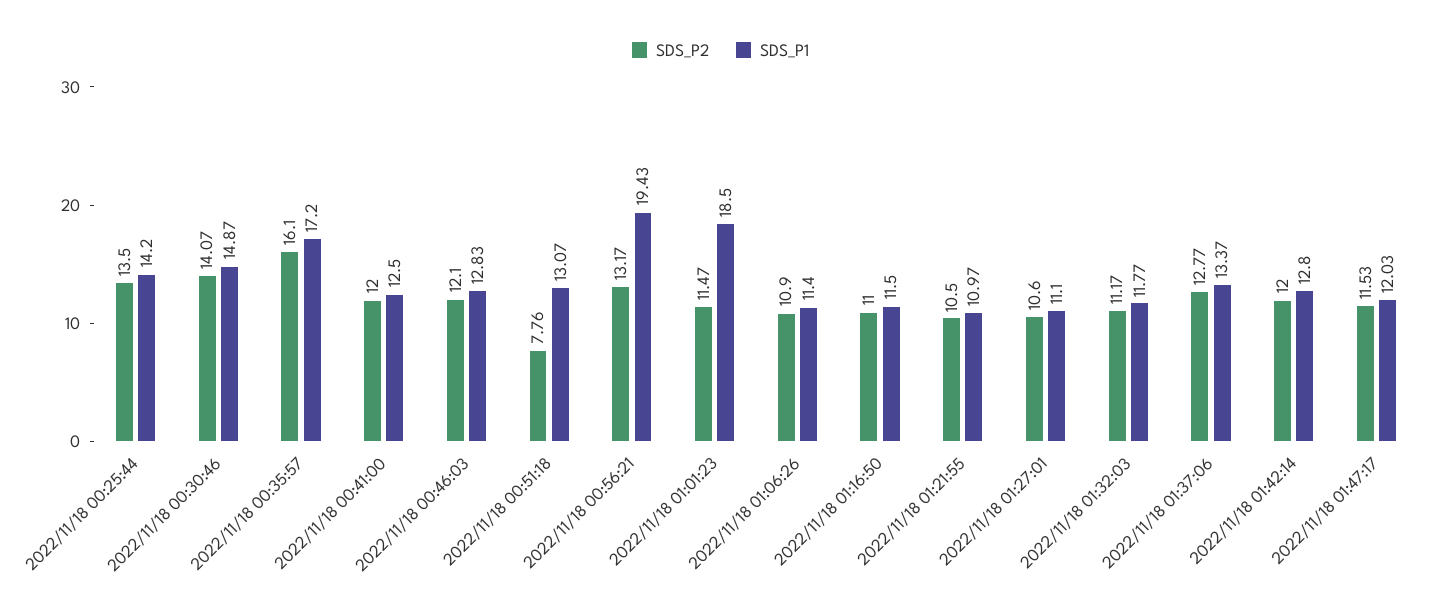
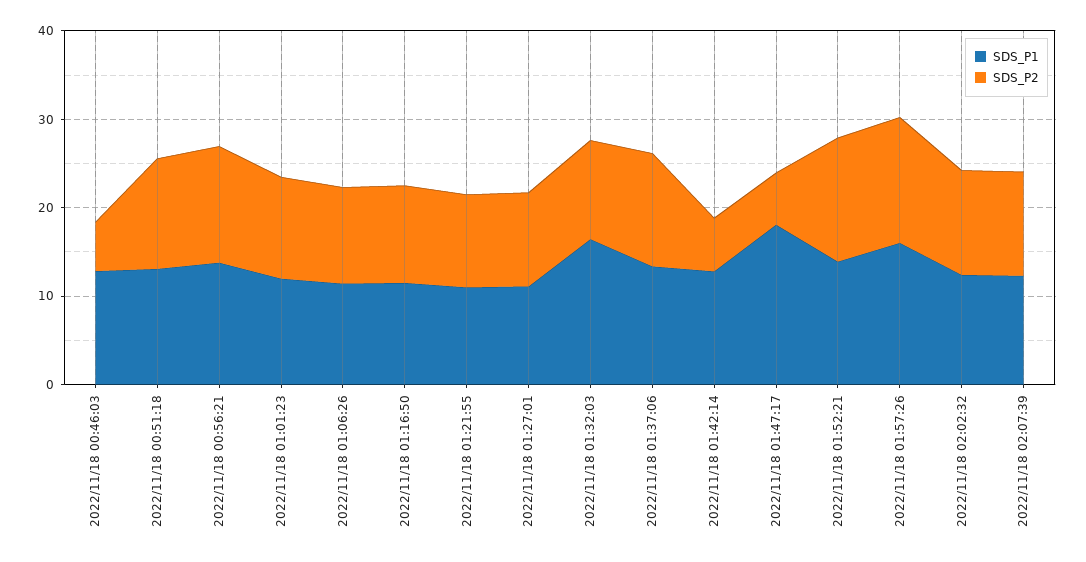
SDS_P2, 2022/11/18 00:25:44: 13.5 -> none
SDS_P1, 2022/11/18 00:25:44: 14.2 -> none
SDS_P2, 2022/11/18 00:30:46: 14.07 -> none
SDS_P1, 2022/11/18 00:30:46: 14.87 -> none
SDS_P2, 2022/11/18 00:35:57: 16.1 -> none
SDS_P1, 2022/11/18 00:35:57: 17.2 -> none
SDS_P2, 2022/11/18 00:41:00: 12 -> none
SDS_P1, 2022/11/18 00:41:00: 12.5 -> none
SDS_P2, 2022/11/18 00:46:03: 12.1 -> 6
SDS_P2, 2022/11/18 00:51:18: 7.76 -> 12
SDS_P1, 2022/11/18 00:56:21: 19.43 -> 14
SDS_P1, 2022/11/18 01:01:23: 18.5 -> 12
SDS_P1, 2022/11/18 01:32:03: 11.77 -> 16
SDS_P2, 2022/11/18 01:42:14: 12 -> 6
SDS_P2, 2022/11/18 01:47:17: 11.53 -> 6
SDS_P1, 2022/11/18 01:47:17: 12.03 -> 18
SDS_P1, 2022/11/18 01:52:21: none -> 14
SDS_P2, 2022/11/18 01:52:21: none -> 14
SDS_P1, 2022/11/18 01:57:26: none -> 16
SDS_P2, 2022/11/18 01:57:26: none -> 14
SDS_P1, 2022/11/18 02:02:32: none -> 12
SDS_P2, 2022/11/18 02:02:32: none -> 12
SDS_P1, 2022/11/18 02:07:39: none -> 12
SDS_P2, 2022/11/18 02:07:39: none -> 12

